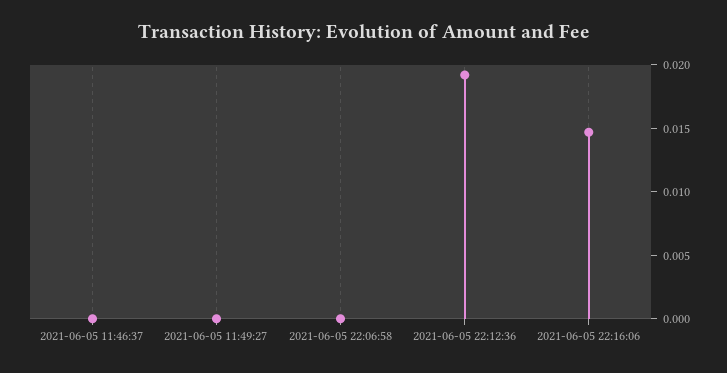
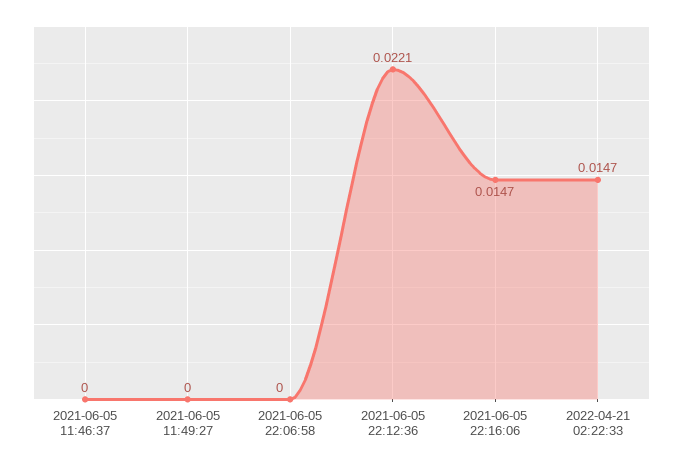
2021-06-05 22:12:36: 0.019 -> 0.0221
2022-04-21 02:22:33: none -> 0.0147

